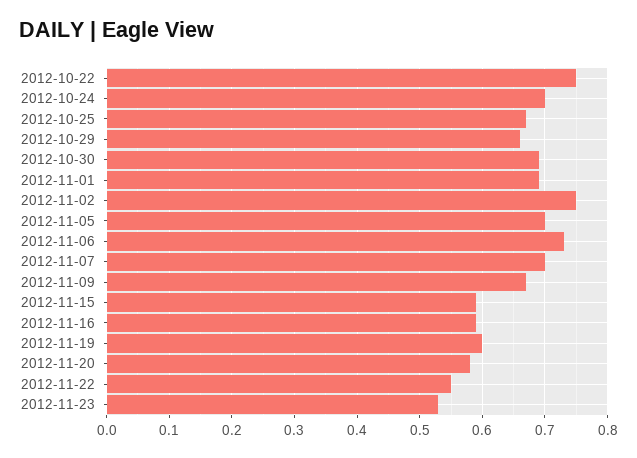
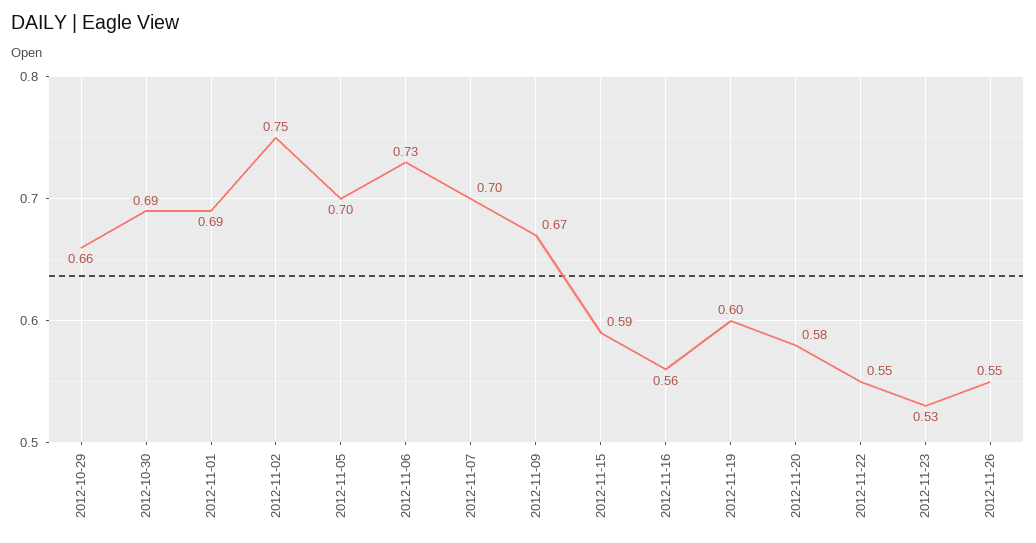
2012-10-22: 0.75 -> none
2012-10-24: 0.7 -> none
2012-10-25: 0.67 -> none
2012-11-16: 0.59 -> 0.56
2012-11-26: none -> 0.55

